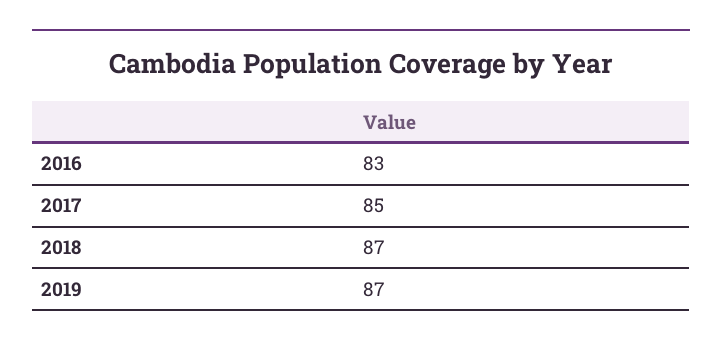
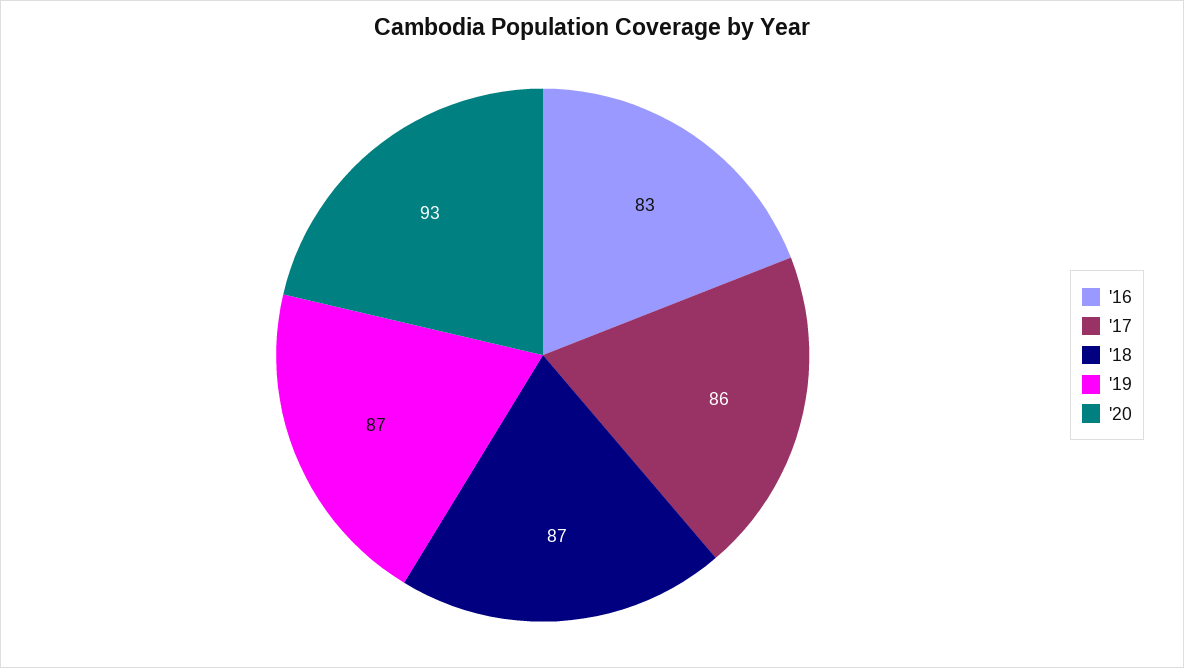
2017: 85 -> 86
'20: none -> 93

